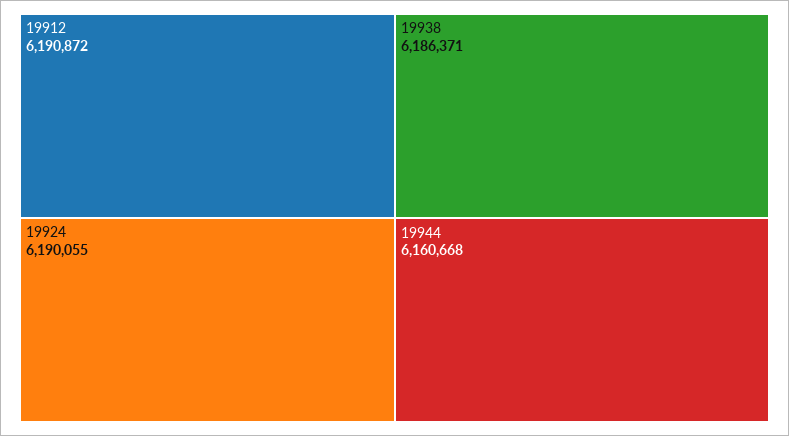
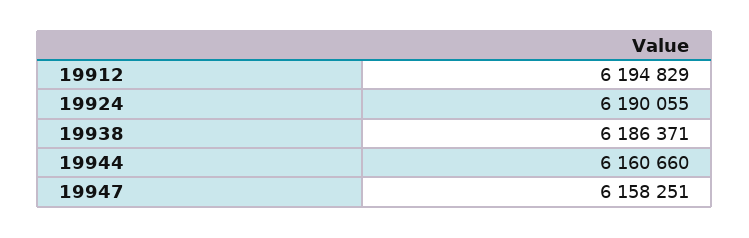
19912: 6190872 -> 6194829
19944: 6160668 -> 6160660
19947: none -> 6158251

